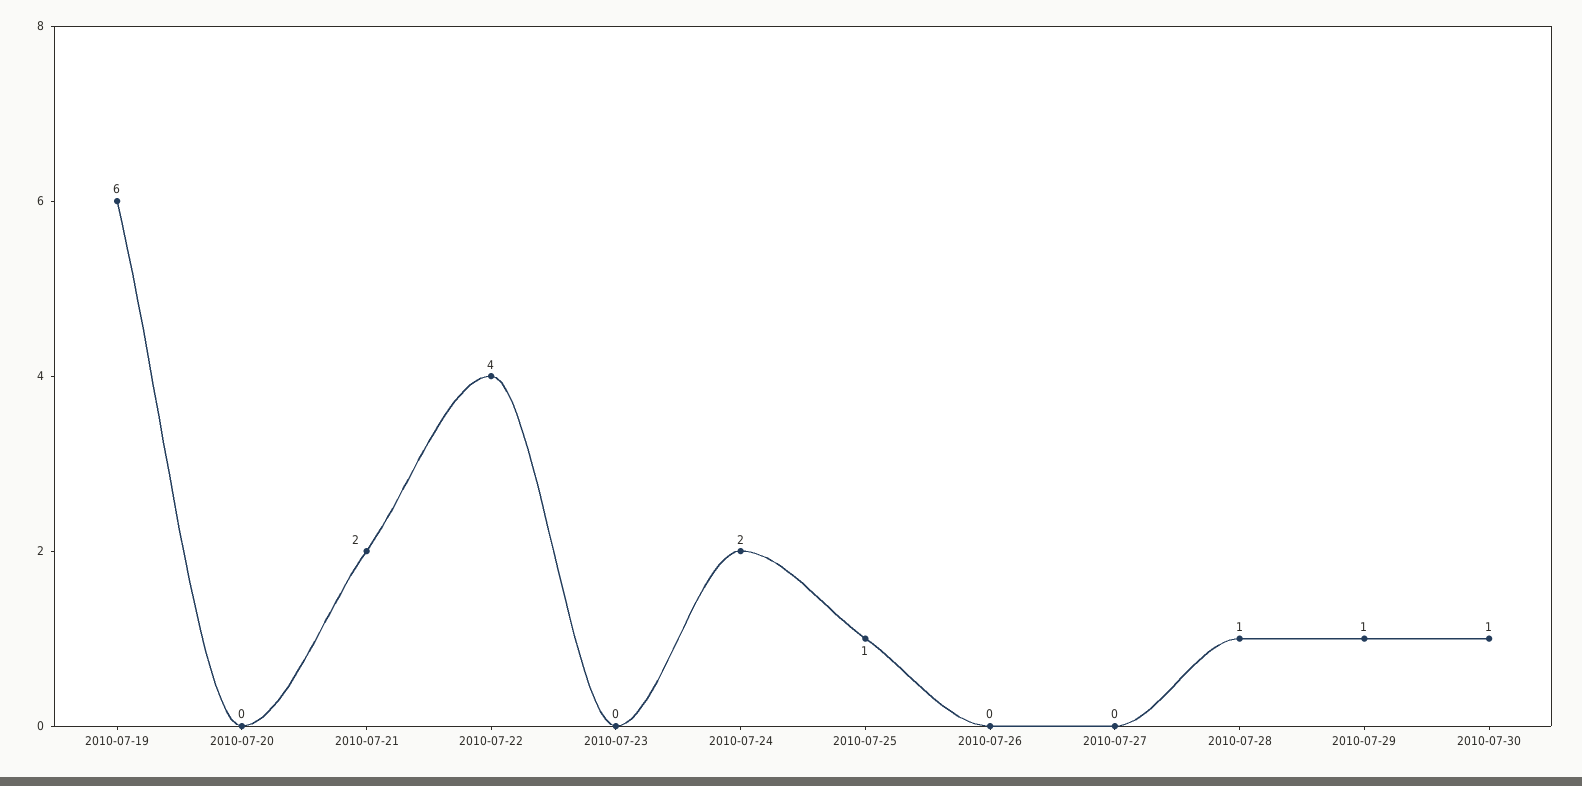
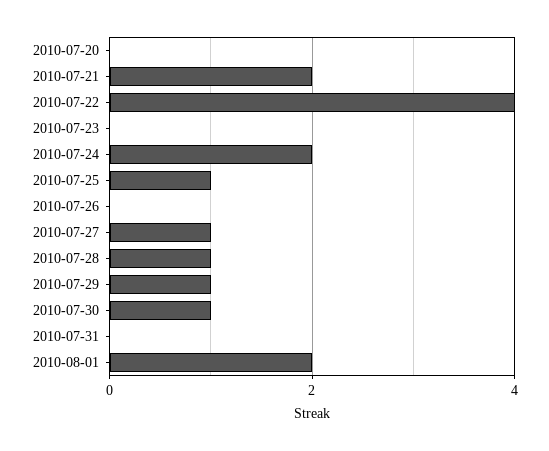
2010-07-19: 6 -> none
2010-07-27: 0 -> 1
2010-07-31: none -> 0
2010-08-01: none -> 2

